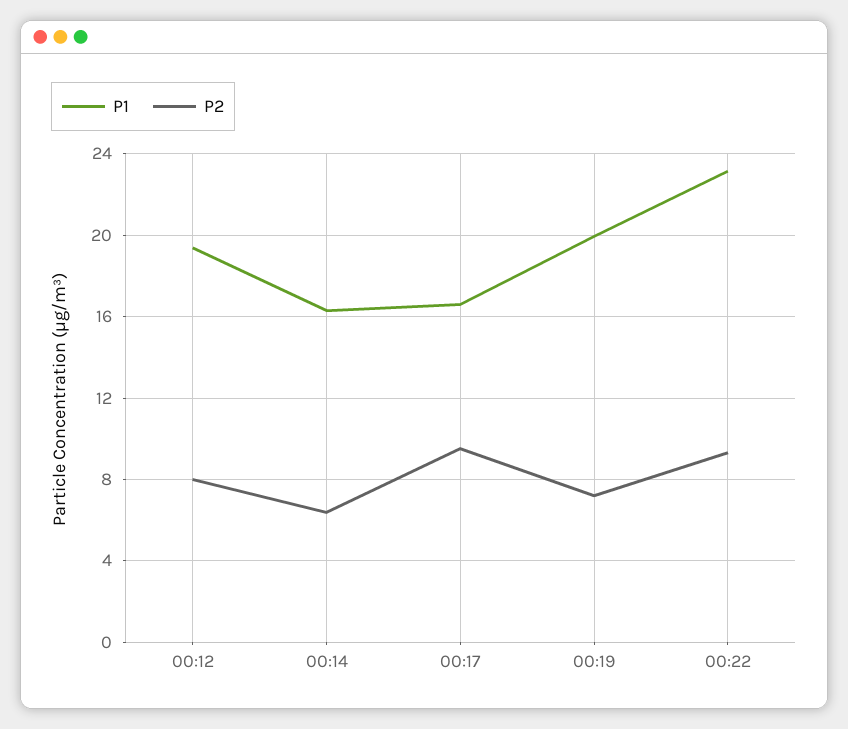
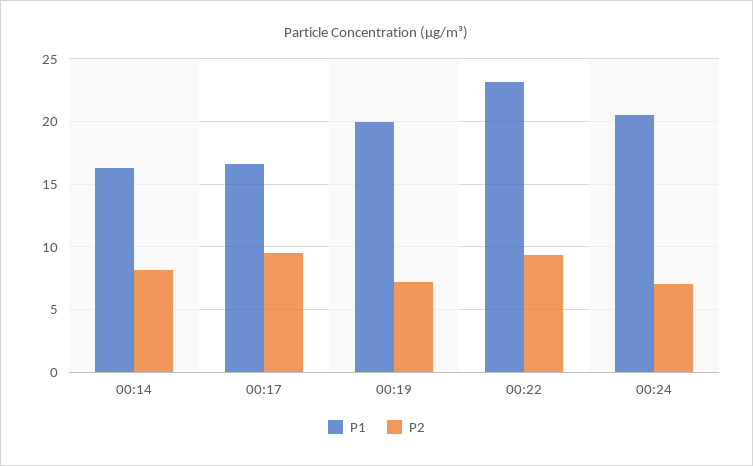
P1, 00:12: 19.5 -> none
P2, 00:12: 8 -> none
P2, 00:14: 6.5 -> 8
P1, 00:24: none -> 20.5
P2, 00:24: none -> 7

